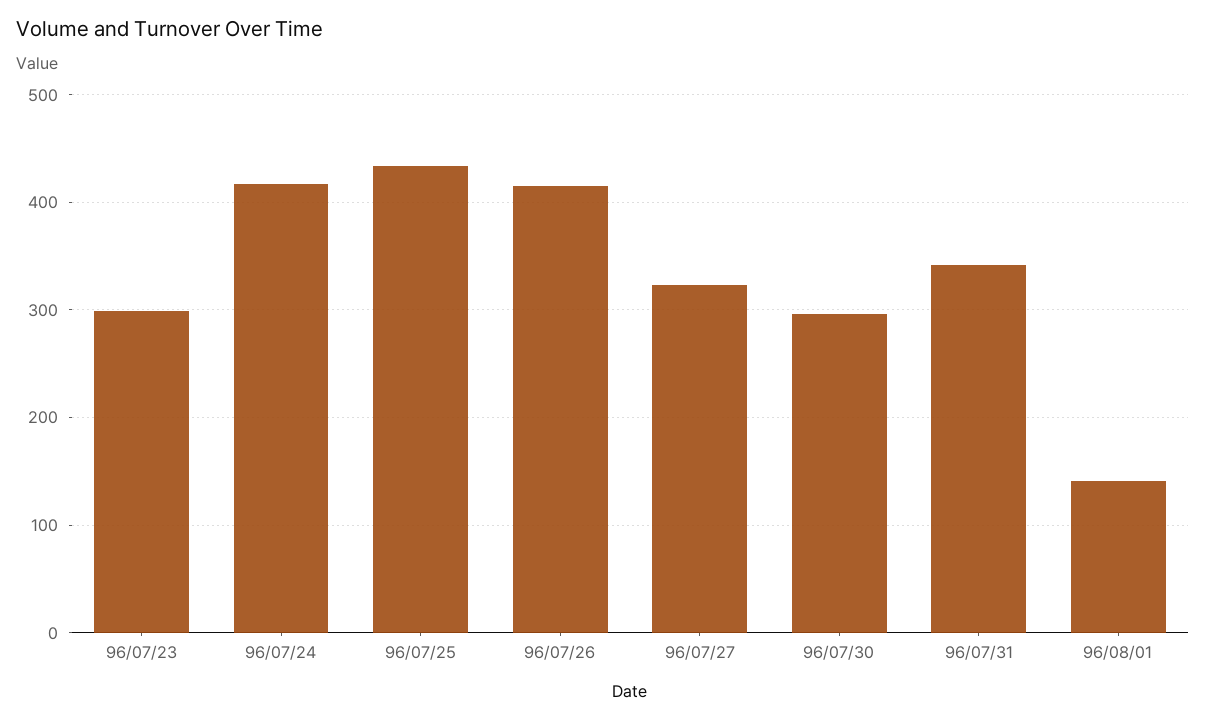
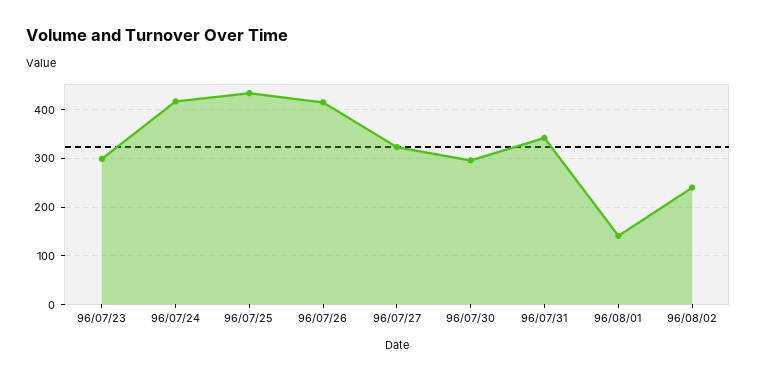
96/08/02: none -> 240

